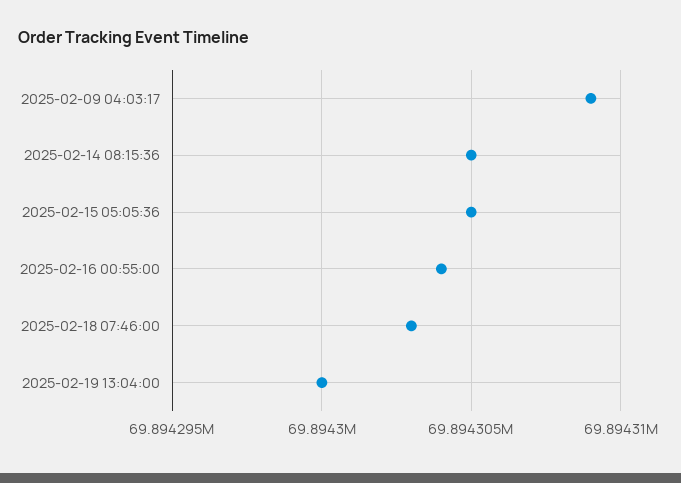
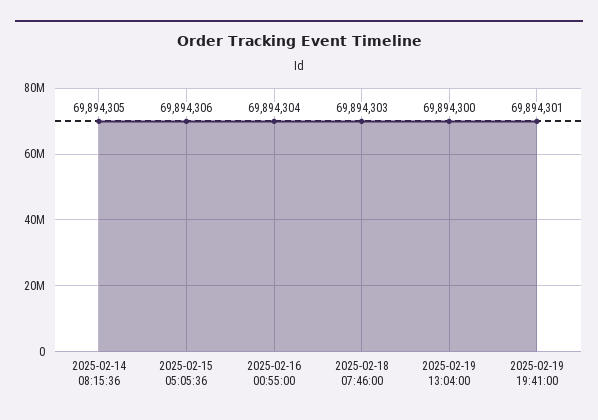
2025-02-09 04:03:17: 69894309 -> none
2025-02-15 05:05:36: 69894305 -> 69894306
2025-02-19 19:41:00: none -> 69894301

